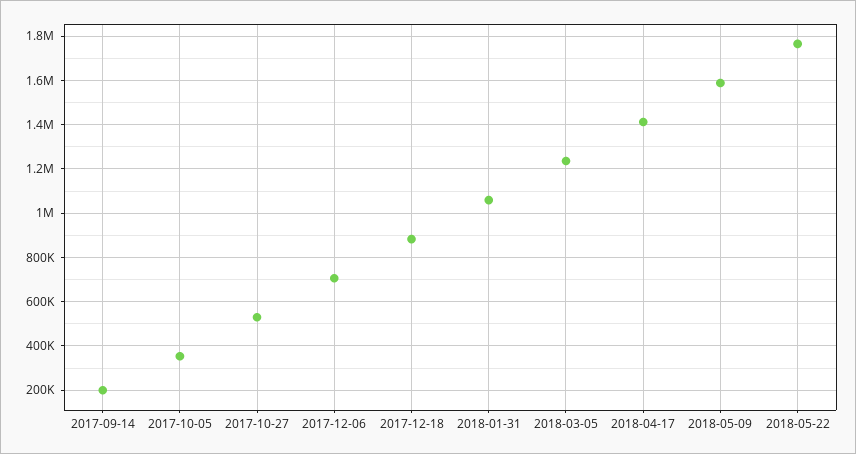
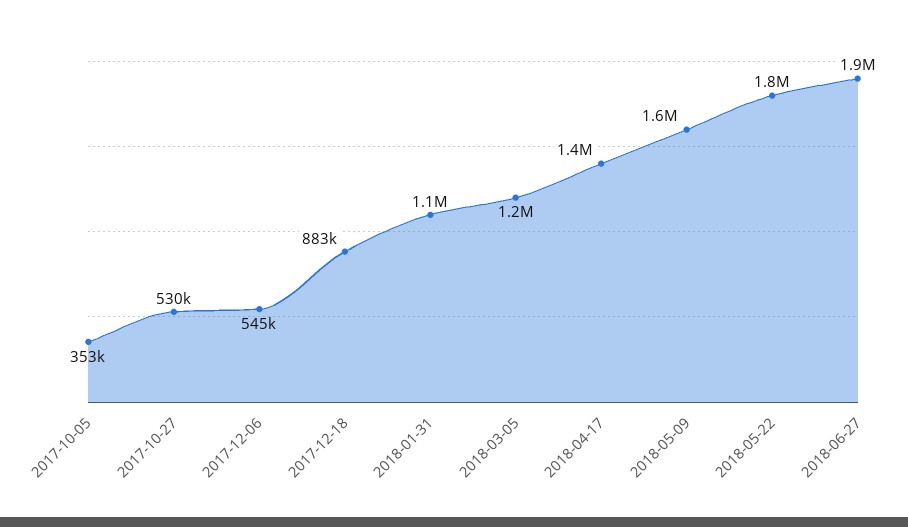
2017-09-14: 200000 -> none
2017-12-06: 700000 -> 545000
2018-06-27: none -> 1900000

